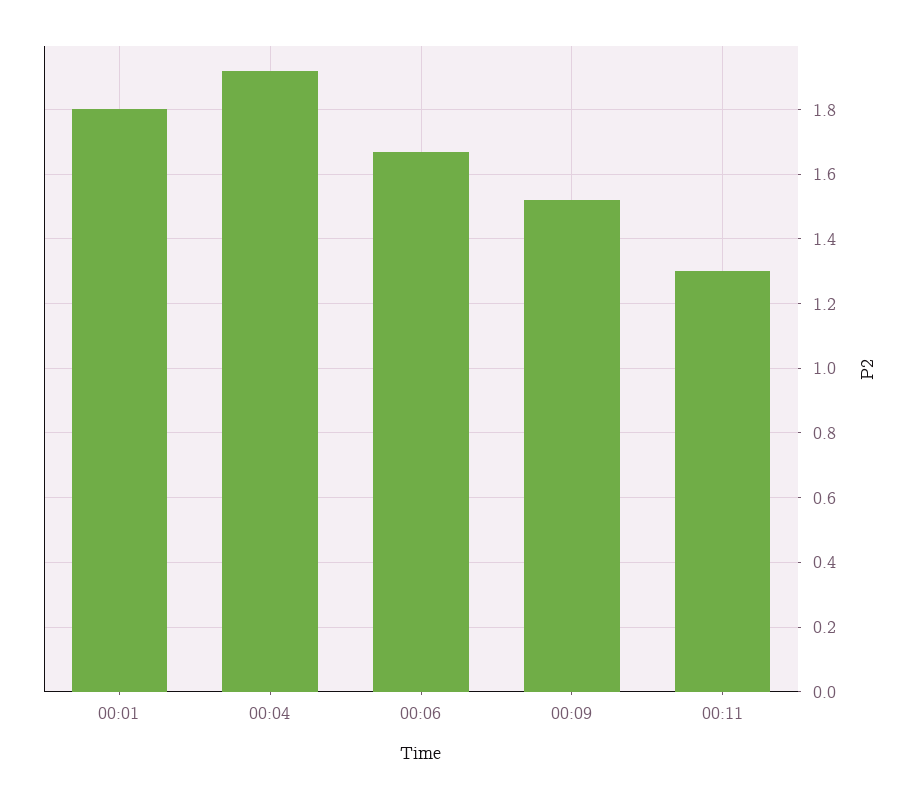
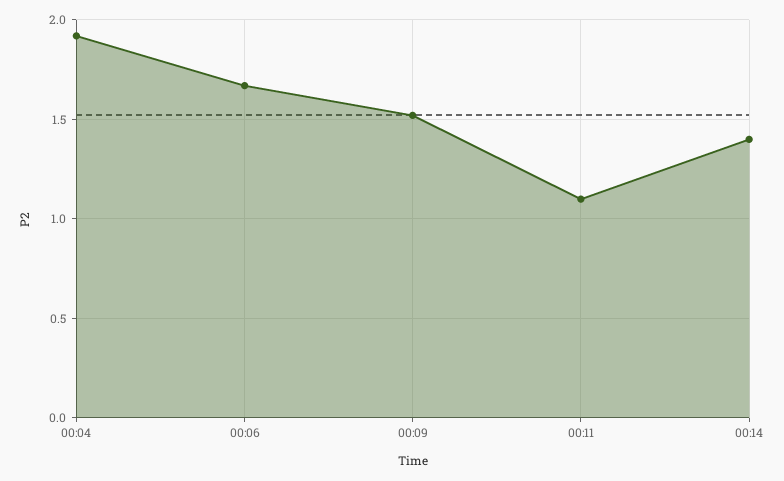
00:01: 1.8 -> none
00:11: 1.3 -> 1.1
00:14: none -> 1.4

